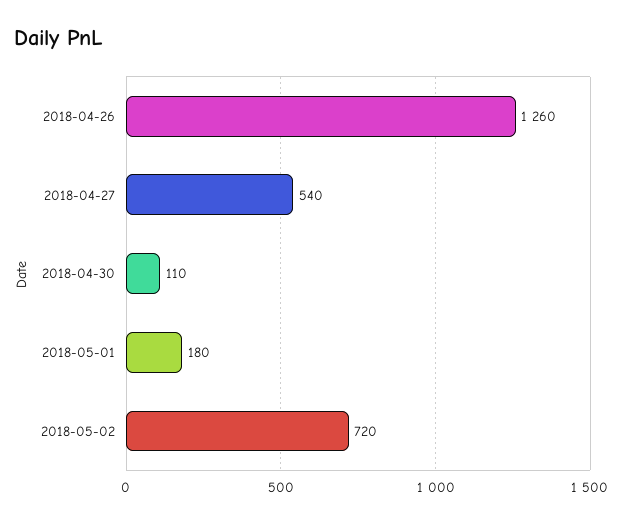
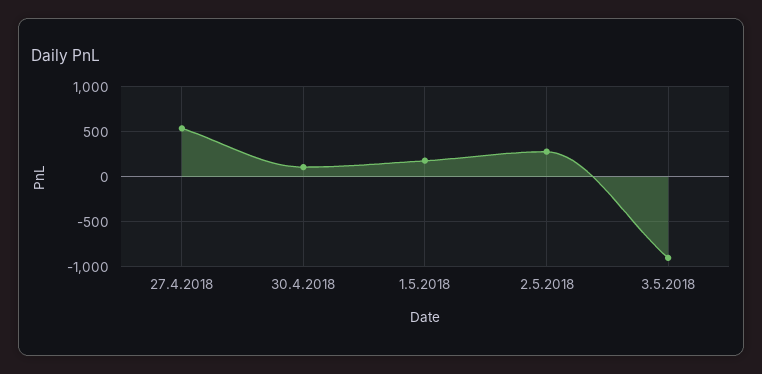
2018-04-26: 1260 -> none
2018-05-02: 720 -> 300
3.5.2018: none -> -900

